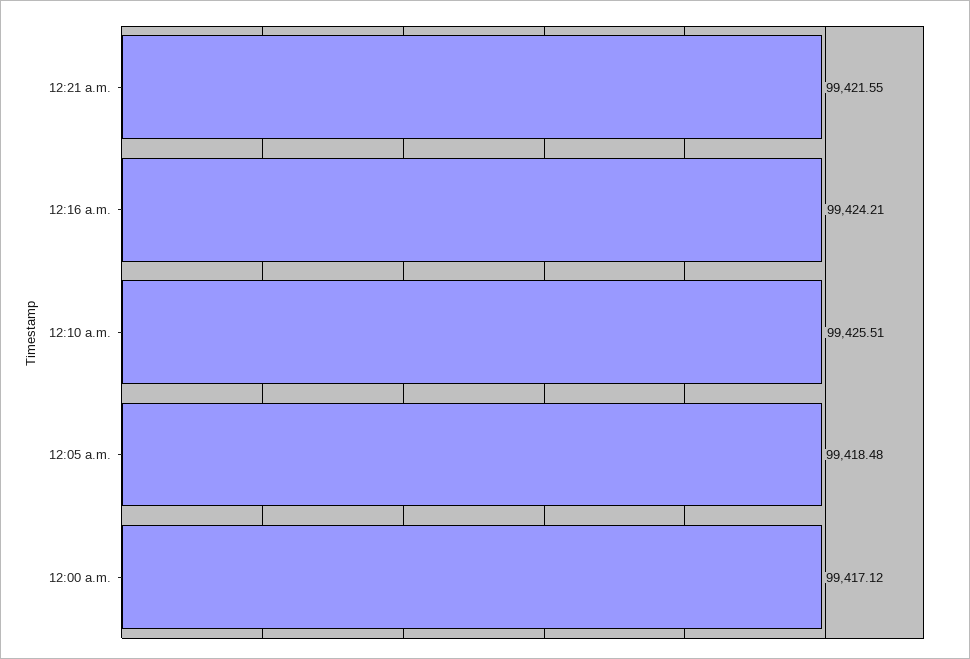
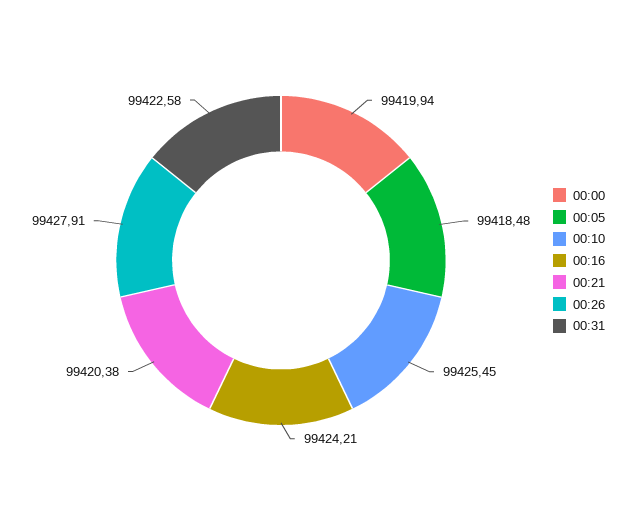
12:21 a.m.: 99421.55 -> 99420.38
12:10 a.m.: 99425.51 -> 99425.45
12:00 a.m.: 99417.12 -> 99419.94
00:26: none -> 99427.91
00:31: none -> 99422.58

